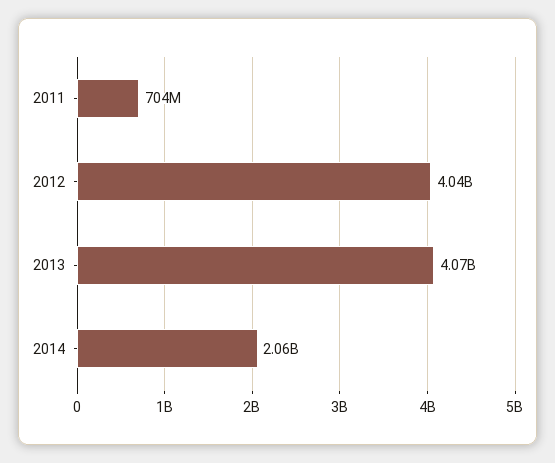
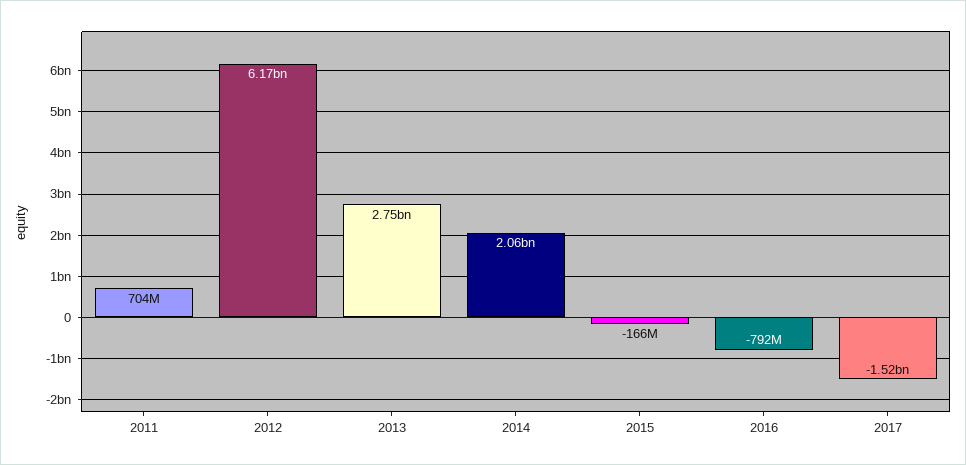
2012: 4040000000 -> 6170000000
2013: 4070000000 -> 2750000000
2015: none -> -166000000
2016: none -> -792000000
2017: none -> -1520000000

